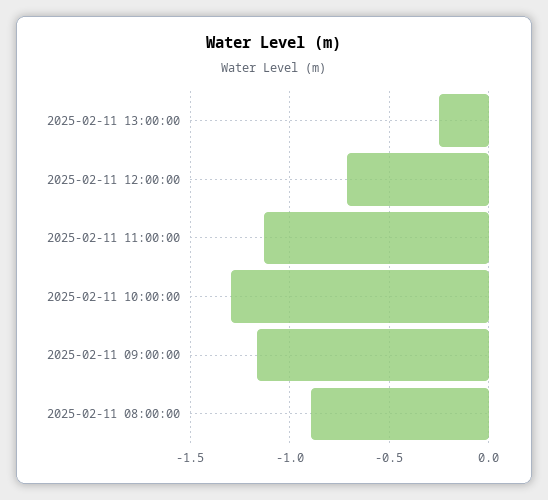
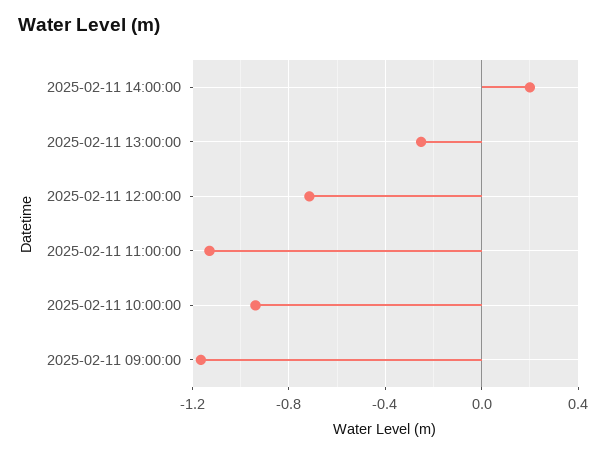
2025-02-11 10:00:00: -1.3 -> -0.95
2025-02-11 08:00:00: -0.9 -> none
2025-02-11 14:00:00: none -> 0.2

